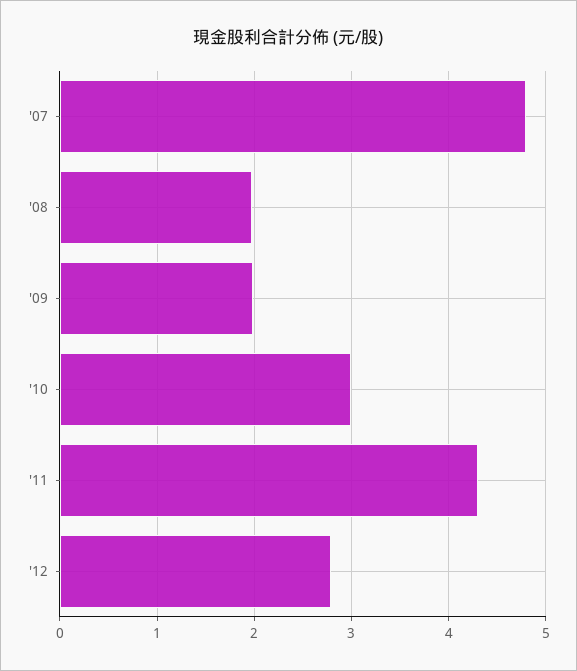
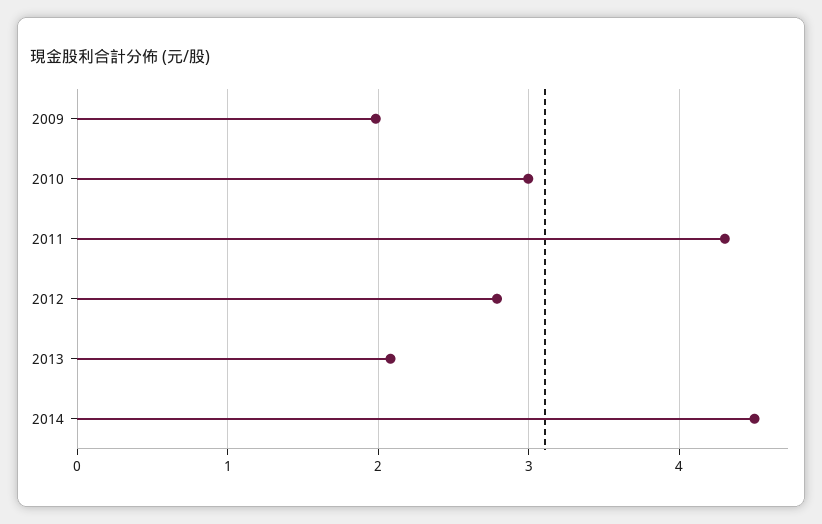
'07: 4.8 -> none
'08: 2 -> none
2013: none -> 2.1
2014: none -> 4.5

